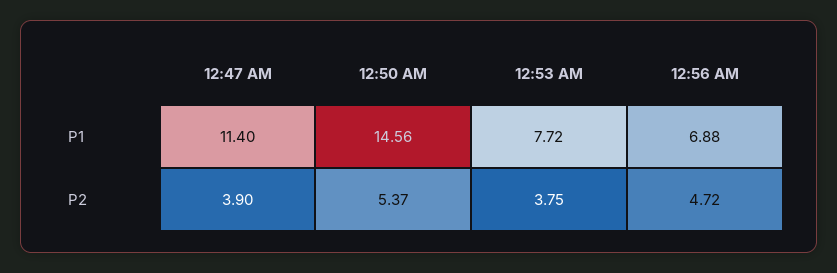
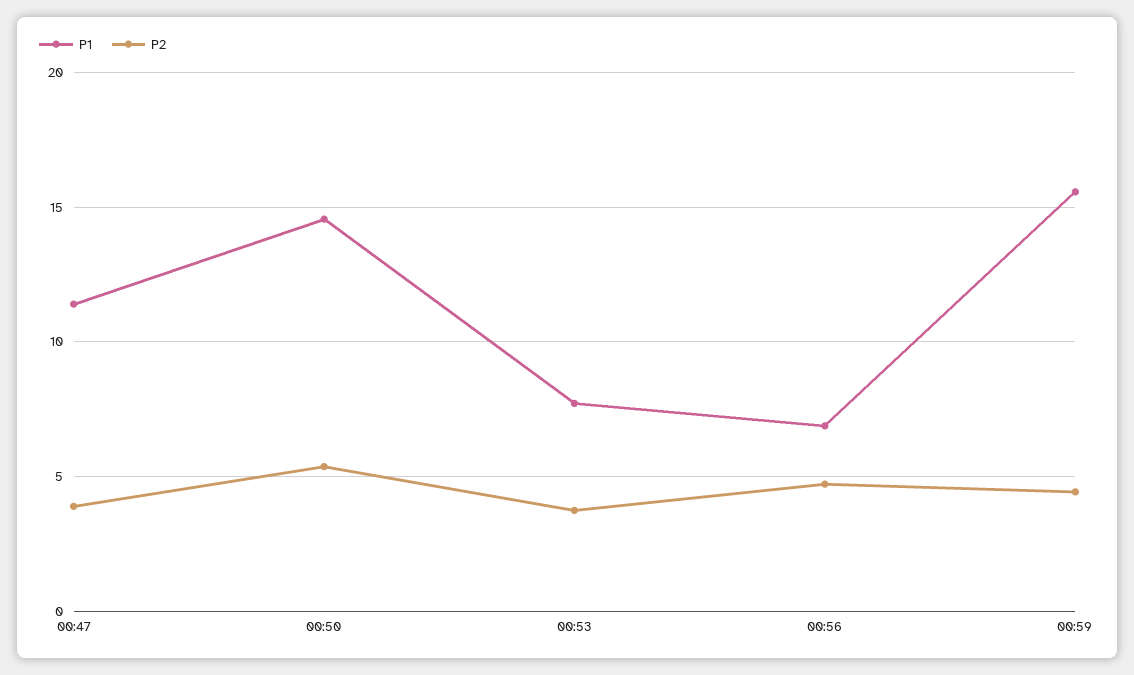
P1, 00:59: none -> 15.5
P2, 00:59: none -> 4.5

